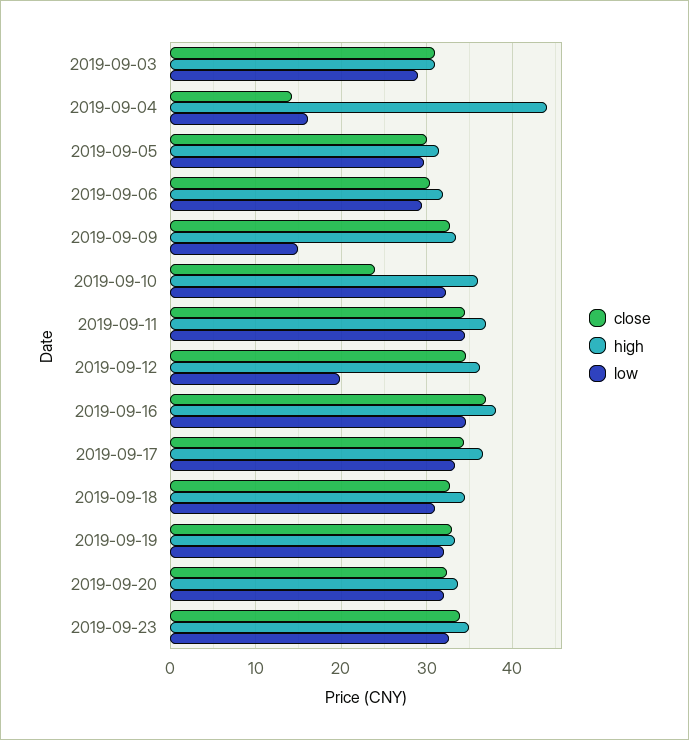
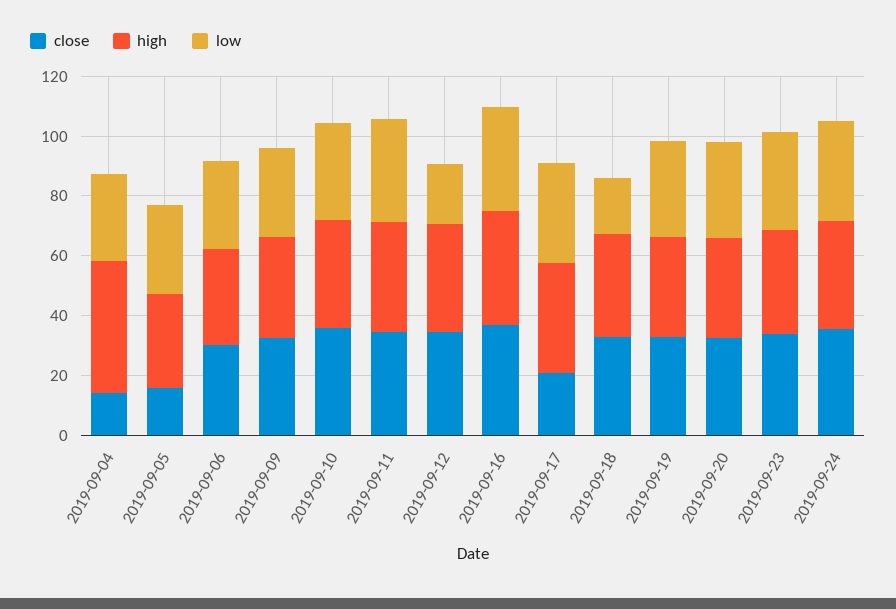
close, 2019-09-03: 31 -> none
high, 2019-09-03: 31 -> none
low, 2019-09-03: 29 -> none
low, 2019-09-04: 16 -> 30
close, 2019-09-05: 30 -> 15
low, 2019-09-09: 15 -> 30
close, 2019-09-10: 24 -> 35
close, 2019-09-17: 34 -> 20
low, 2019-09-18: 31 -> 20
close, 2019-09-24: none -> 35
high, 2019-09-24: none -> 35
low, 2019-09-24: none -> 35

